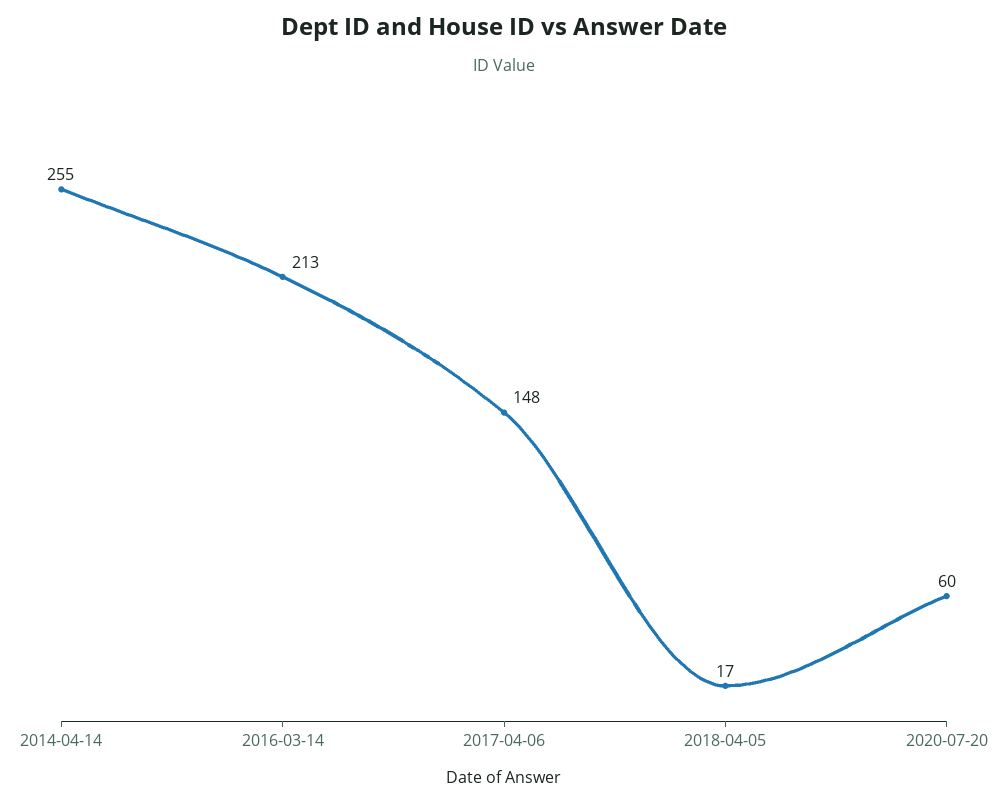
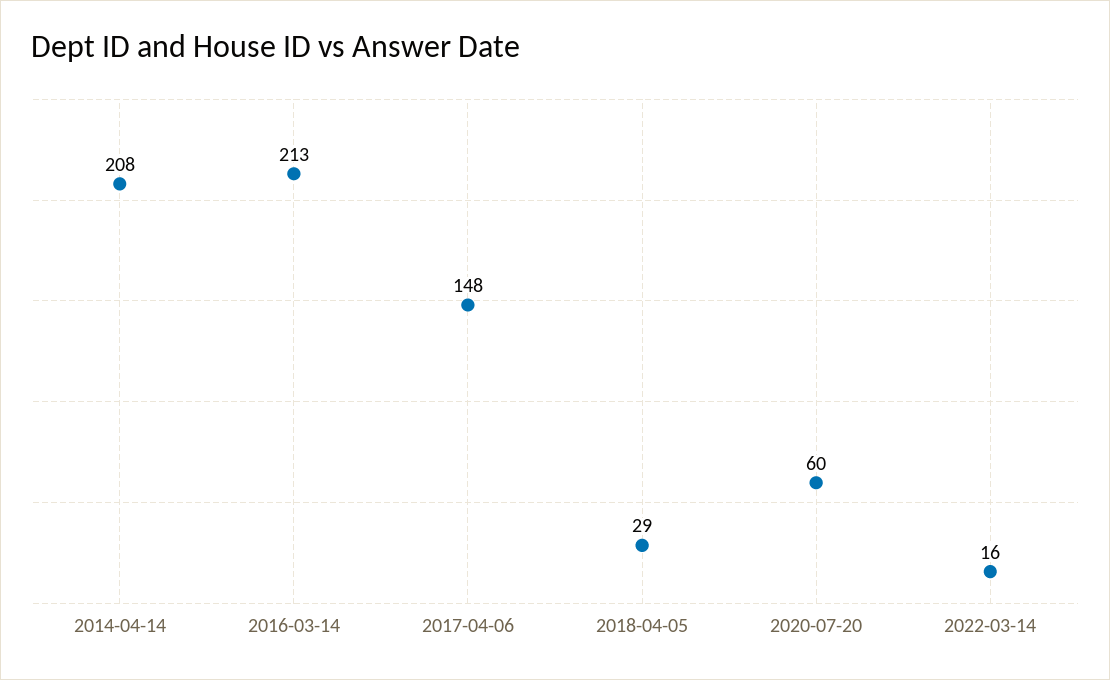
2014-04-14: 255 -> 208
2018-04-05: 17 -> 29
2022-03-14: none -> 16

